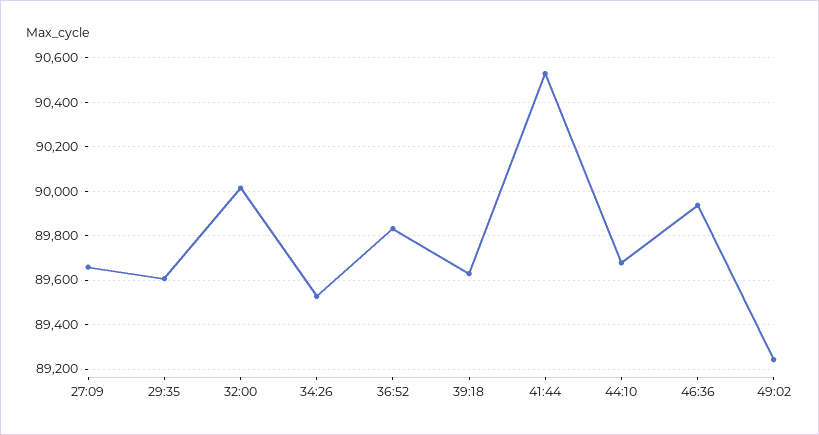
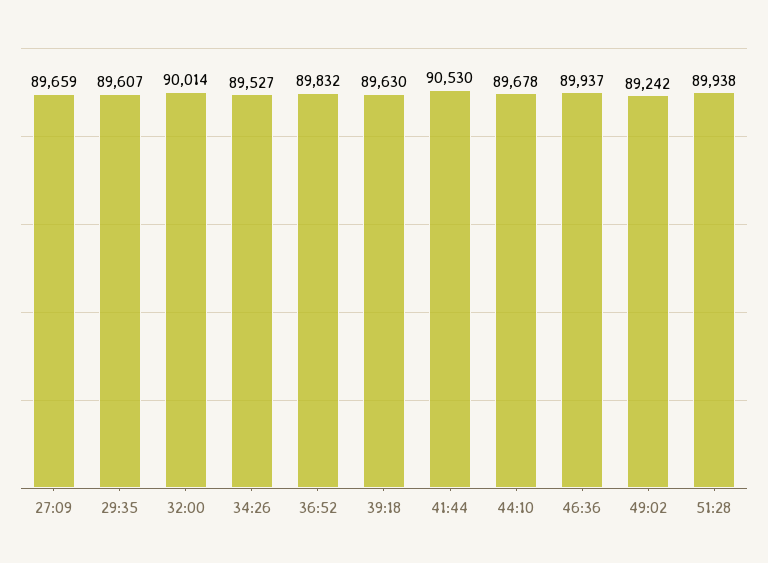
51:28: none -> 89938

